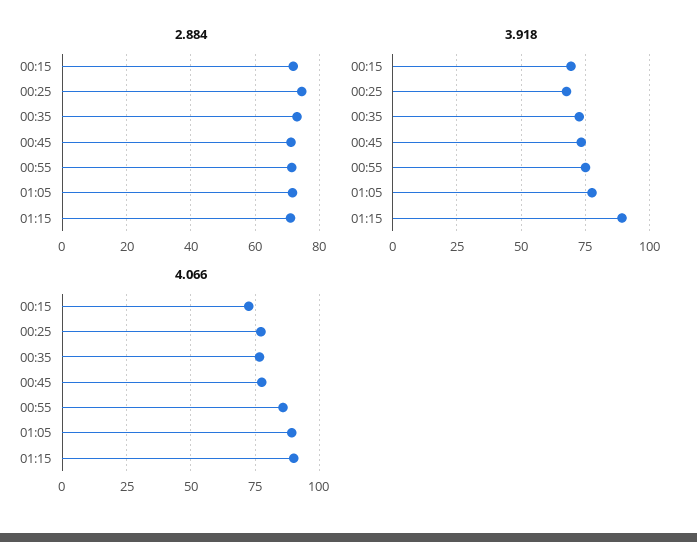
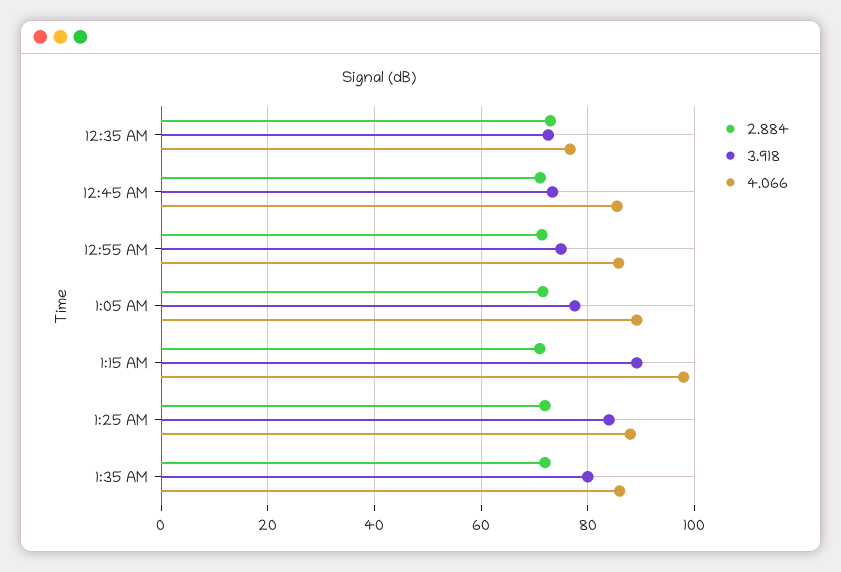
2.884, 00:15: 72 -> none
2.884, 00:25: 74 -> none
3.918, 00:15: 70 -> none
3.918, 00:25: 67.5 -> none
4.066, 00:15: 72.5 -> none
4.066, 00:25: 77.5 -> none
4.066, 00:45: 77.5 -> 86
4.066, 01:15: 90 -> 98
2.884, 1:25 AM: none -> 72
3.918, 1:25 AM: none -> 84
4.066, 1:25 AM: none -> 88
2.884, 1:35 AM: none -> 72
3.918, 1:35 AM: none -> 80
4.066, 1:35 AM: none -> 86

